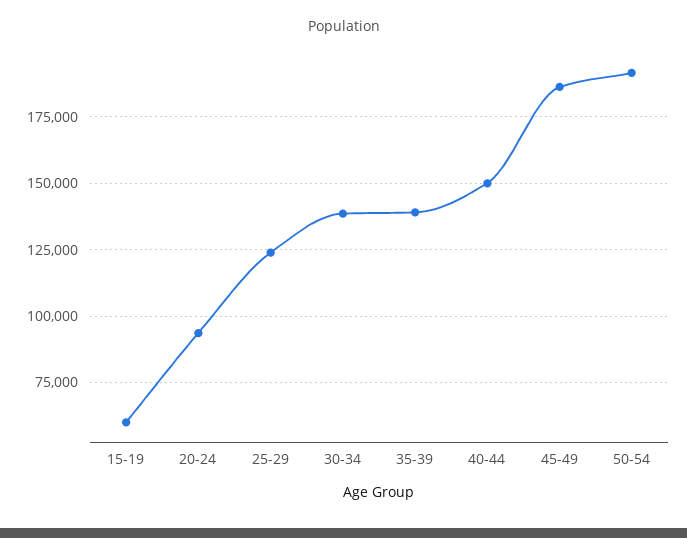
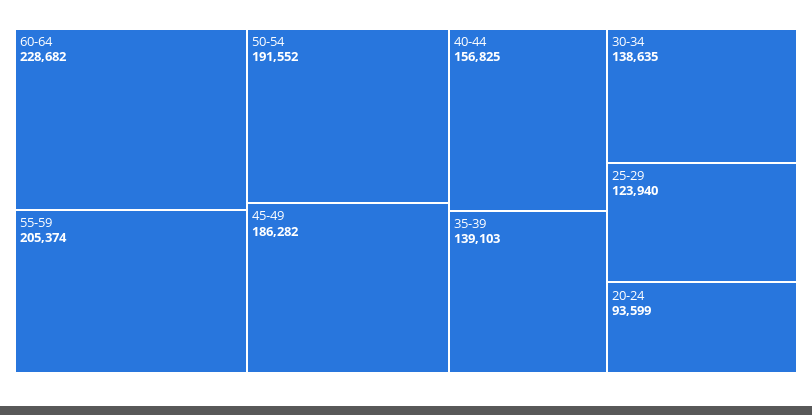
15-19: 60000 -> none
40-44: 150000 -> 156825
60-64: none -> 228682
55-59: none -> 205374

